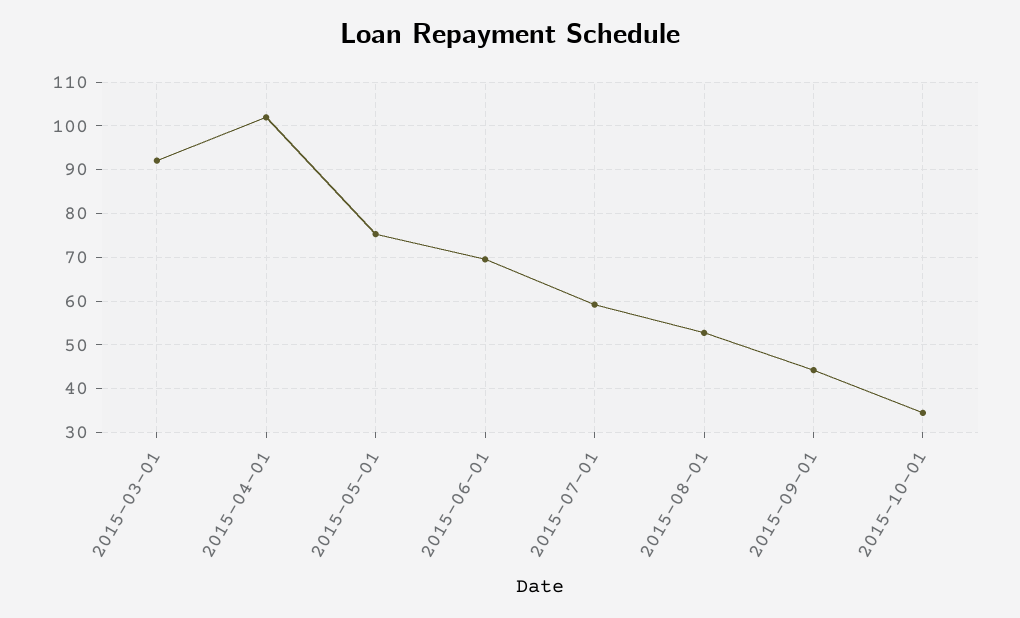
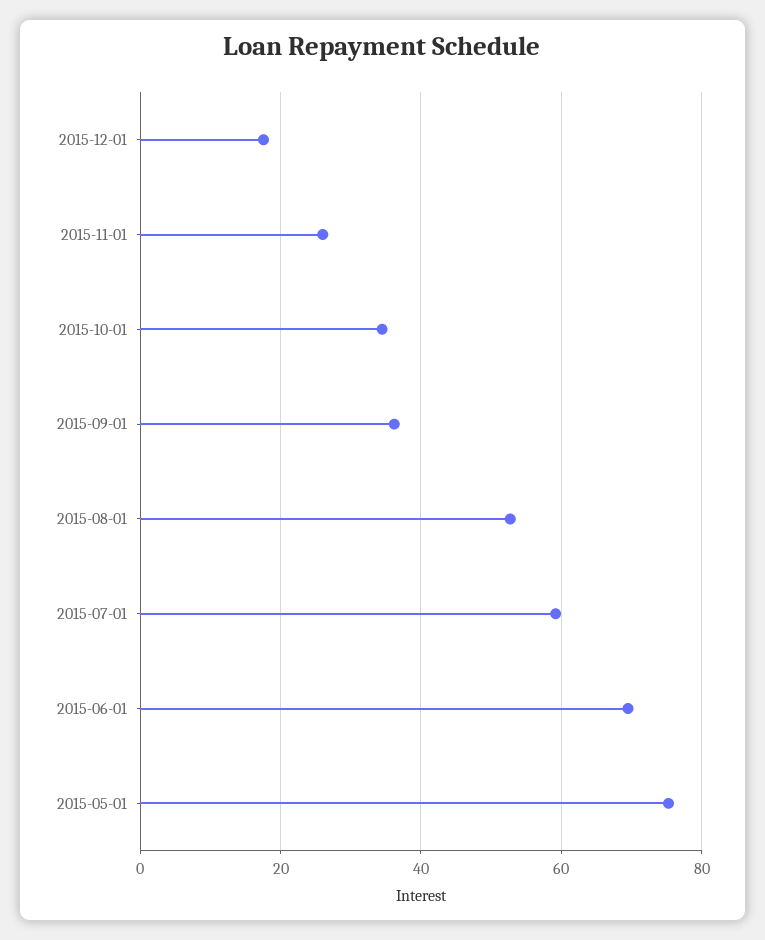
2015-03-01: 92 -> none
2015-04-01: 102 -> none
2015-09-01: 44 -> 36
2015-12-01: none -> 18
2015-11-01: none -> 26

